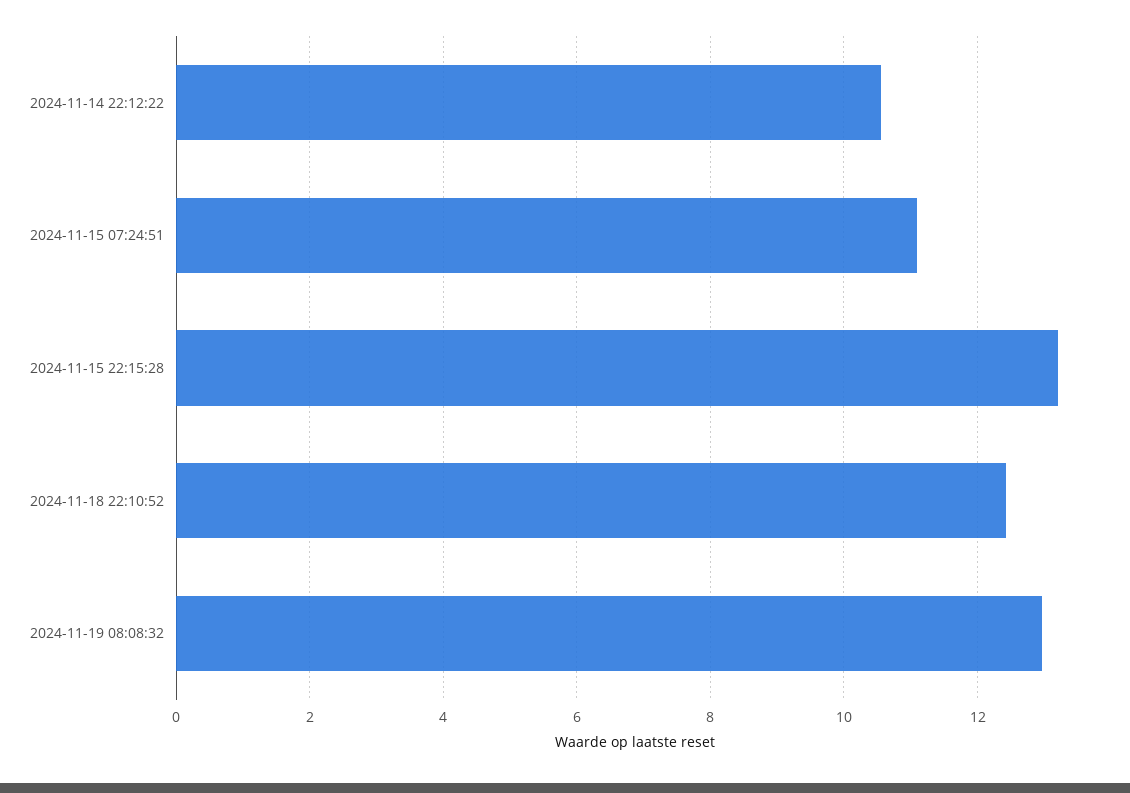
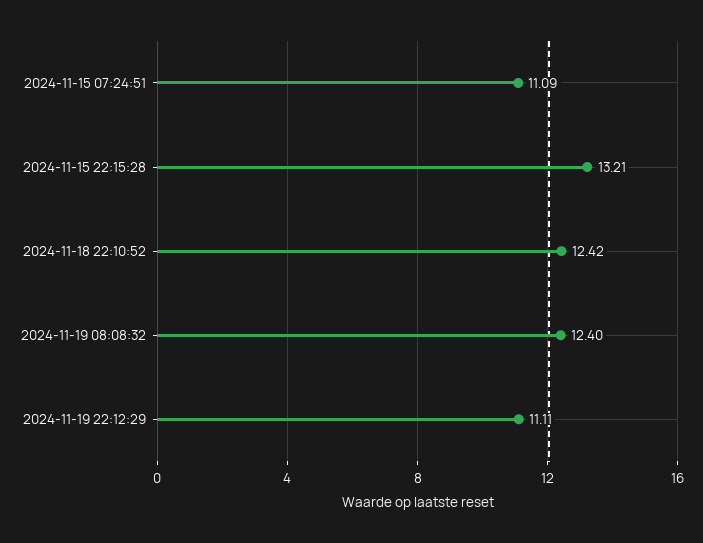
2024-11-14 22:12:22: 10.6 -> none
2024-11-19 08:08:32: 13 -> 12.4
2024-11-19 22:12:29: none -> 11.11

